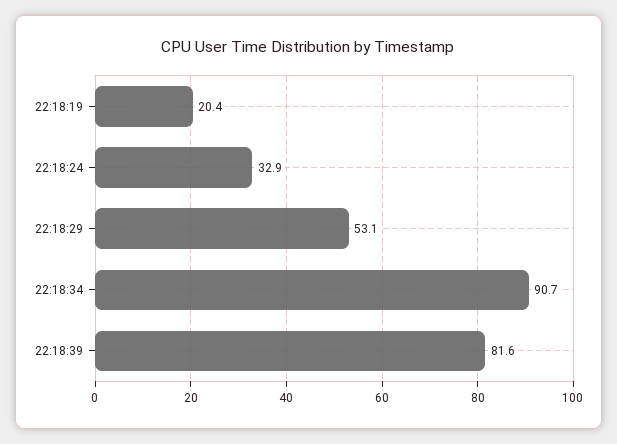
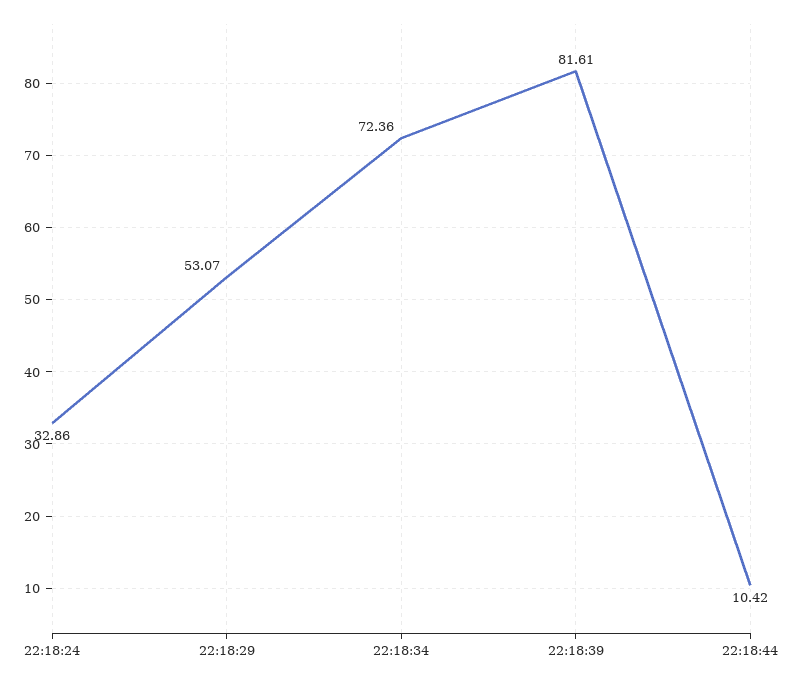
22:18:19: 20.4 -> none
22:18:34: 90.7 -> 72.36
22:18:44: none -> 10.42

